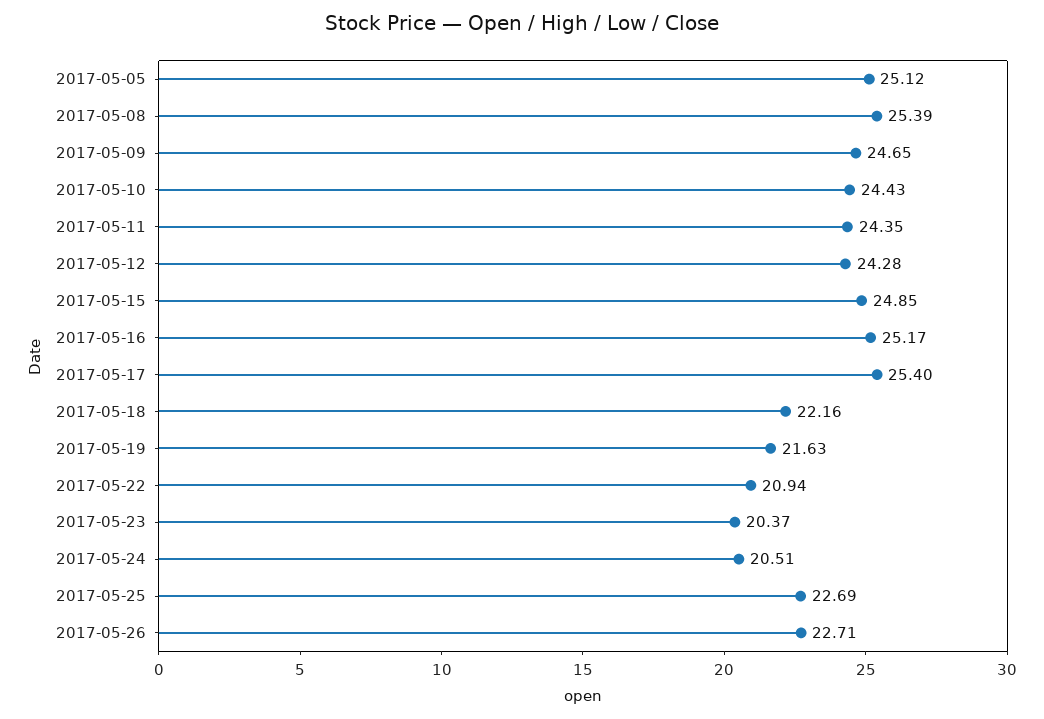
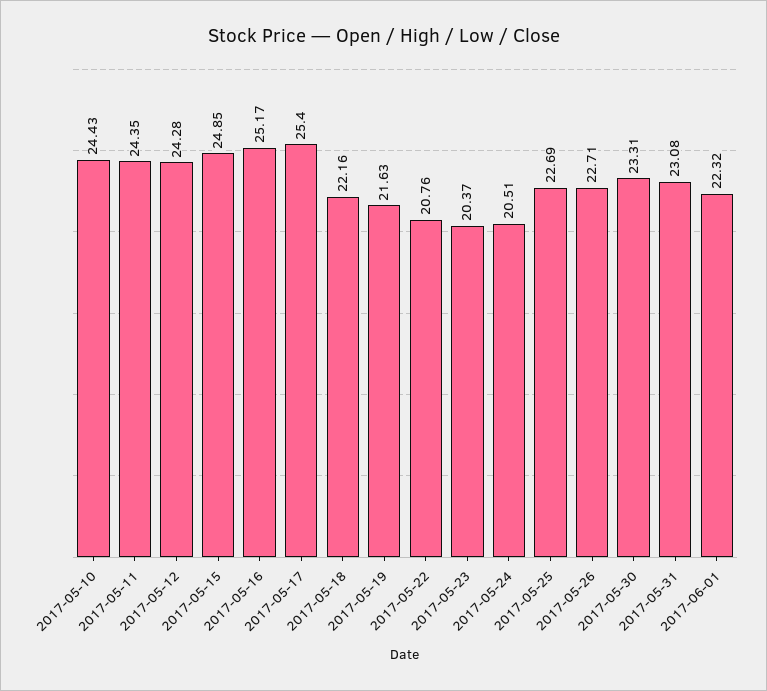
2017-05-05: 25.12 -> none
2017-05-08: 25.39 -> none
2017-05-09: 24.65 -> none
2017-05-22: 20.94 -> 20.76
2017-05-30: none -> 23.31
2017-05-31: none -> 23.08
2017-06-01: none -> 22.32

